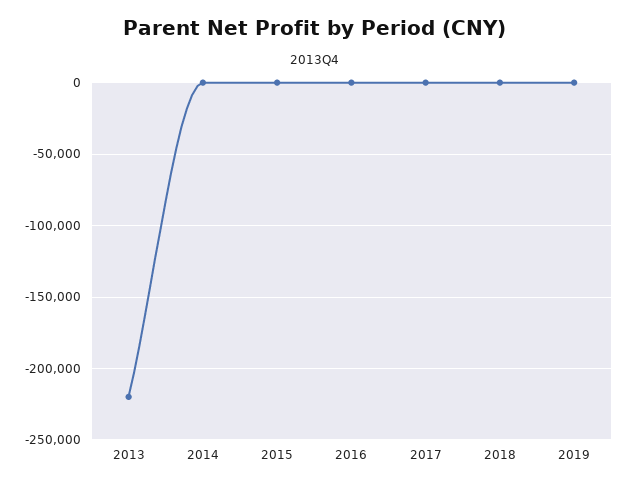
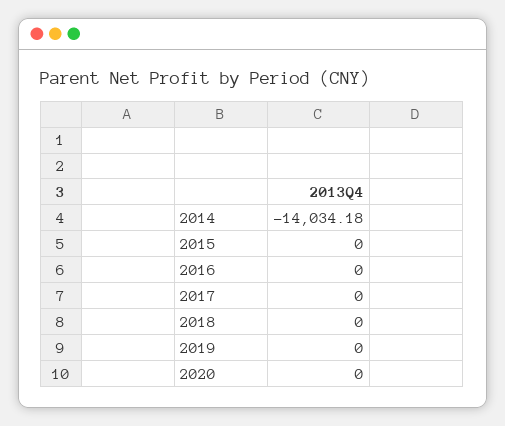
2013: -220000 -> none
2014: 0 -> -14034.18
2020: none -> 0

